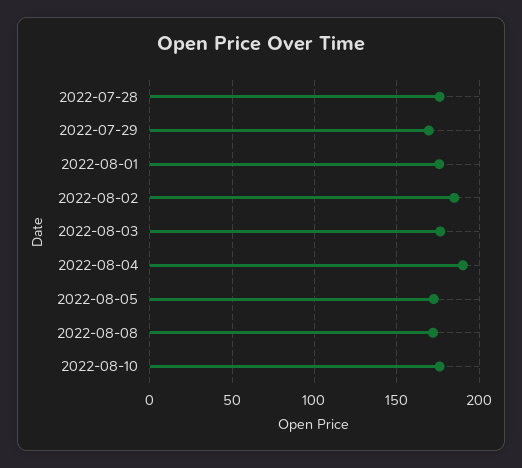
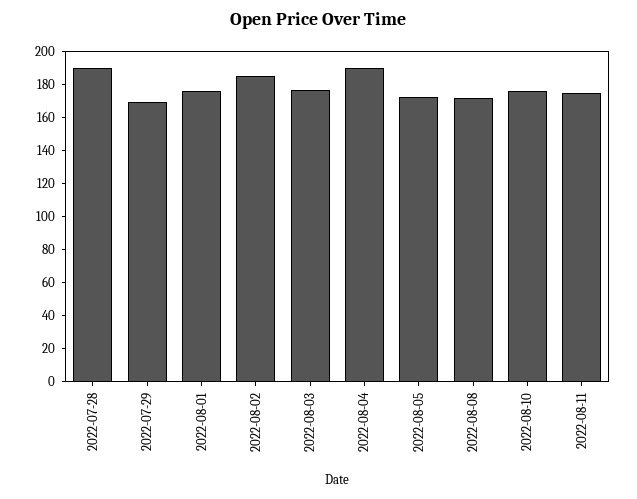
2022-07-28: 175 -> 190
2022-08-11: none -> 175

